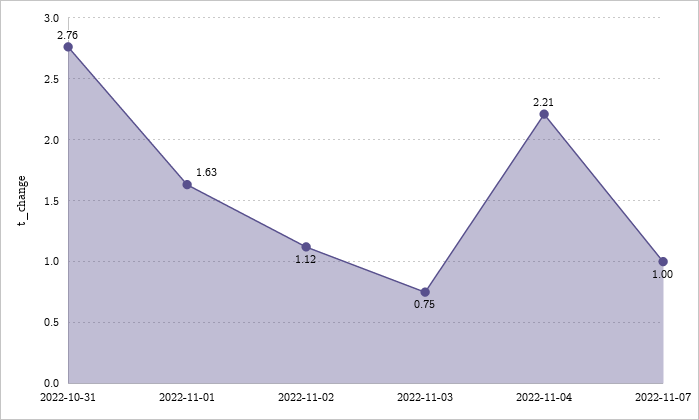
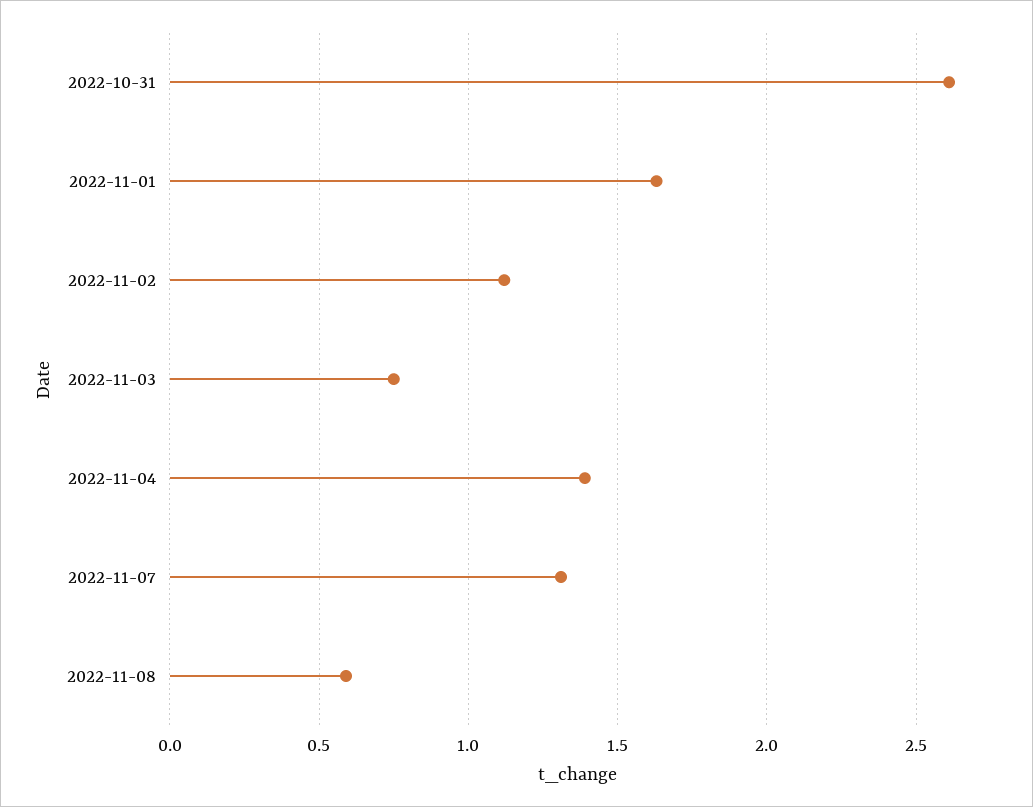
2022-10-31: 2.76 -> 2.6
2022-11-04: 2.21 -> 1.4
2022-11-07: 1 -> 1.3
2022-11-08: none -> 0.6

